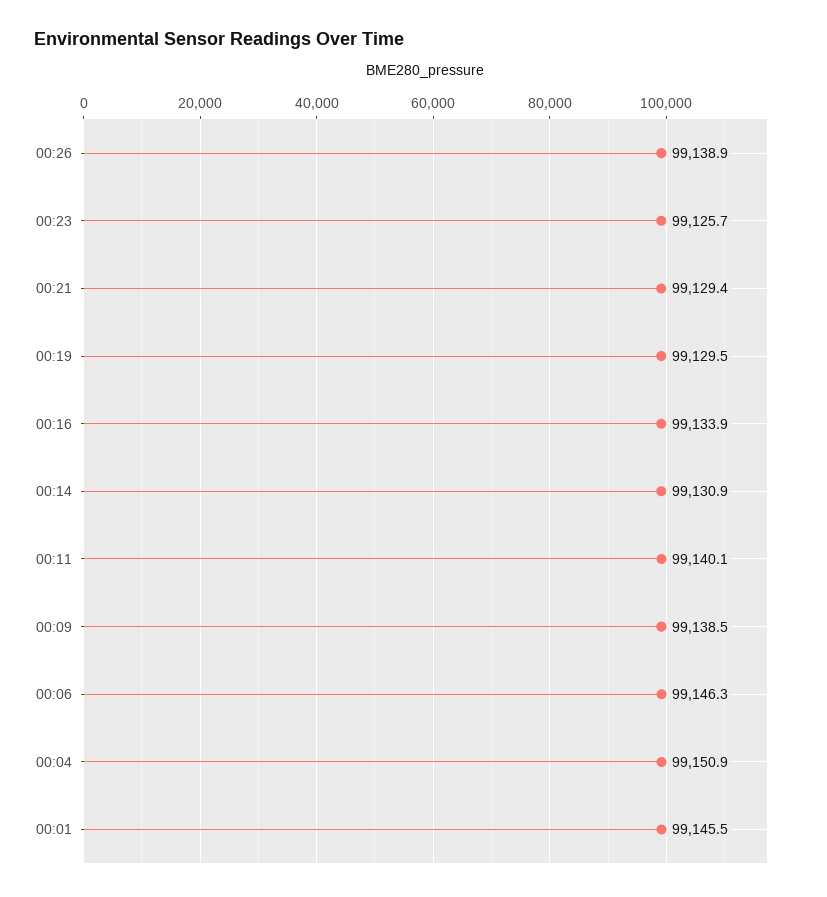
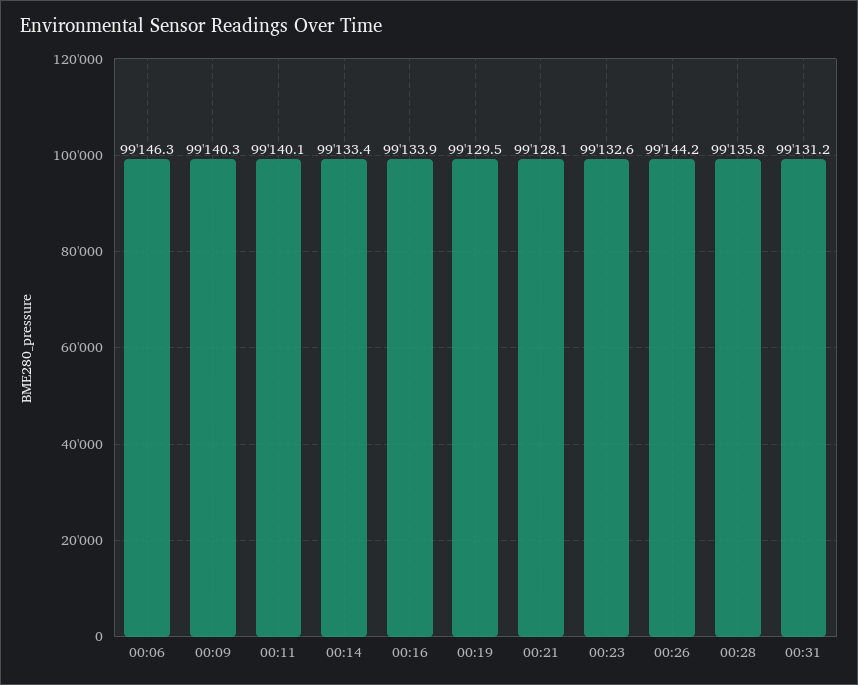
00:26: 99138.9 -> 99144.2
00:23: 99125.7 -> 99132.6
00:21: 99129.4 -> 99128.1
00:14: 99130.9 -> 99133.4
00:09: 99138.5 -> 99140.3
00:04: 99150.9 -> none
00:01: 99145.5 -> none
00:28: none -> 99135.8
00:31: none -> 99131.2

